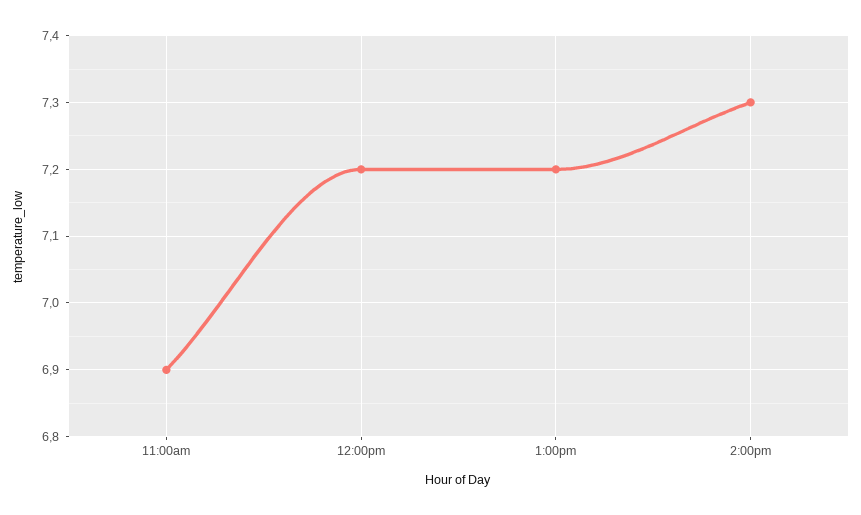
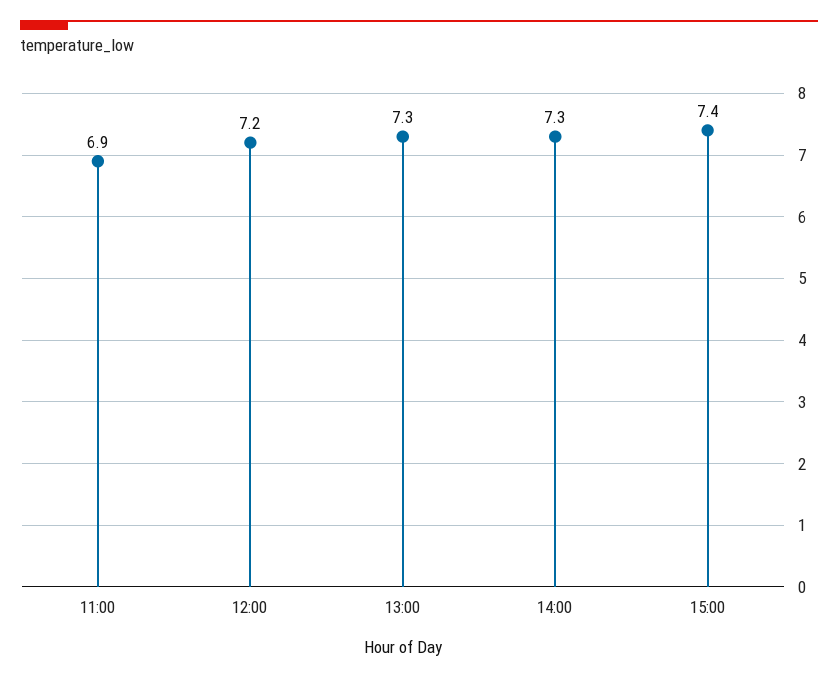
1:00pm: 7.2 -> 7.3
15:00: none -> 7.4

